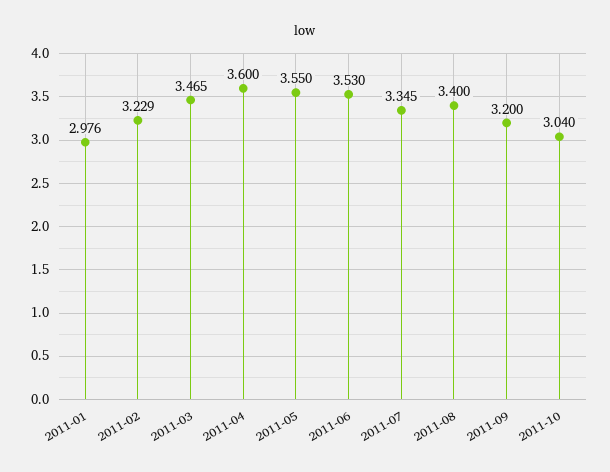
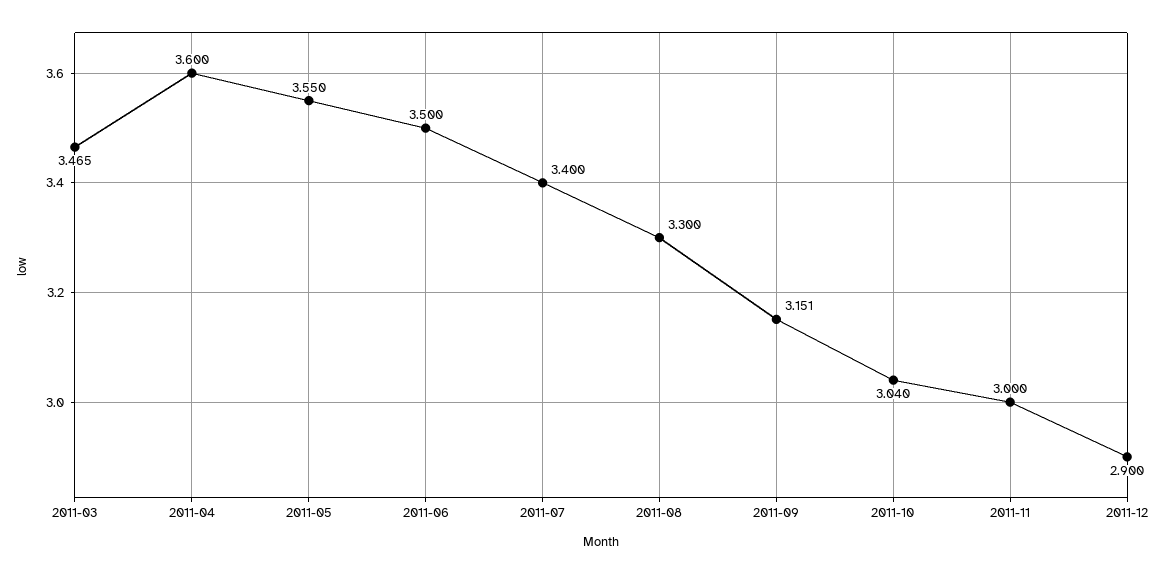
2011-01: 2.976 -> none
2011-02: 3.229 -> none
2011-06: 3.53 -> 3.5
2011-07: 3.345 -> 3.4
2011-08: 3.4 -> 3.3
2011-09: 3.2 -> 3.151
2011-11: none -> 3
2011-12: none -> 2.9

